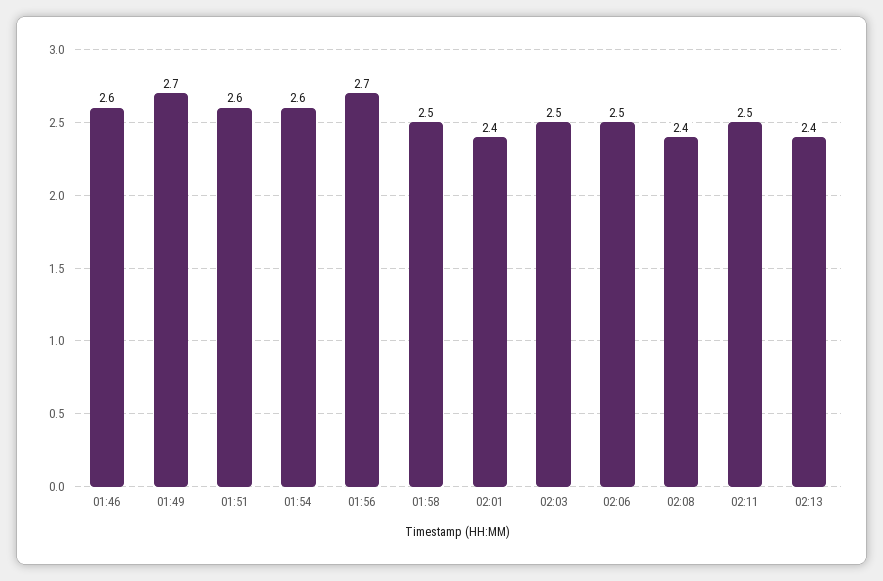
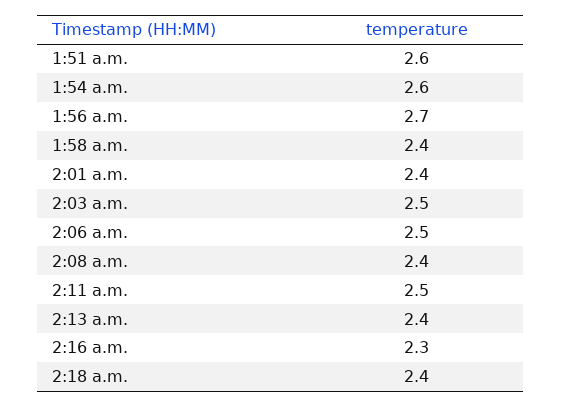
01:46: 2.6 -> none
01:49: 2.7 -> none
01:58: 2.5 -> 2.4
2:16 a.m.: none -> 2.3
2:18 a.m.: none -> 2.4

